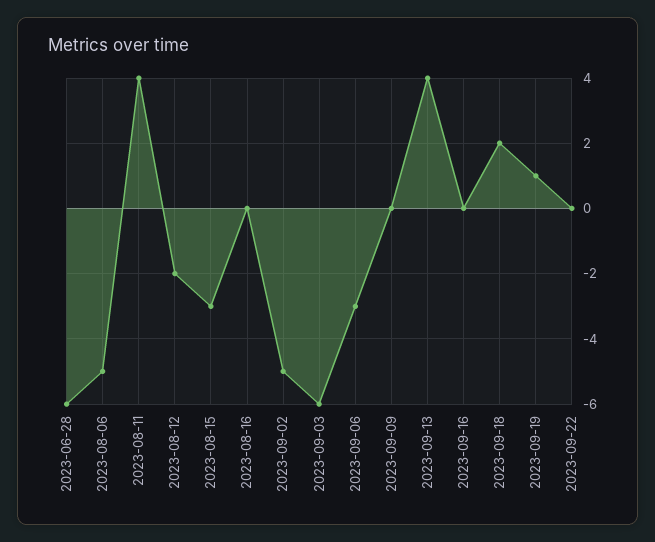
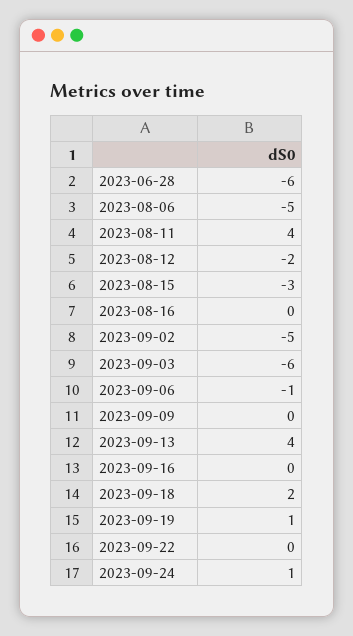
2023-09-06: -3 -> -1
2023-09-24: none -> 1

